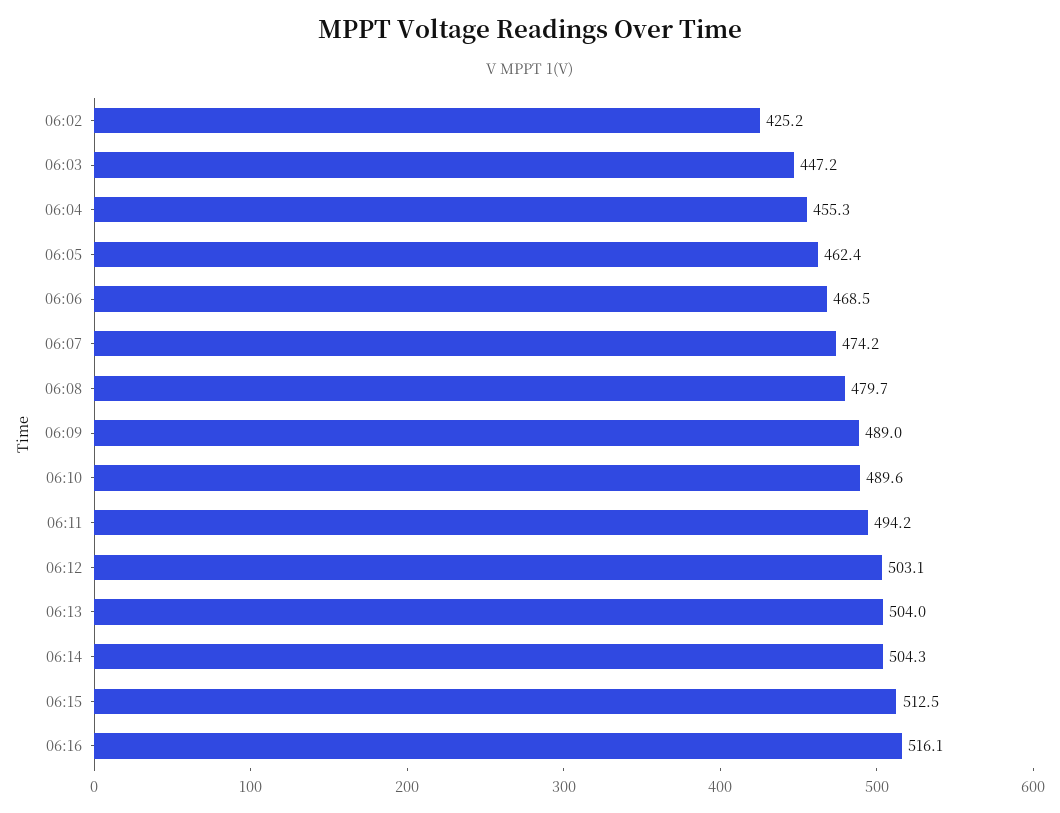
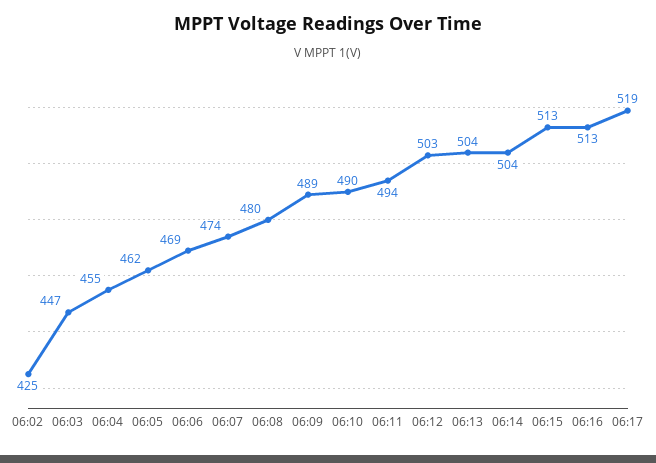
06:16: 516.1 -> 513
06:17: none -> 519

